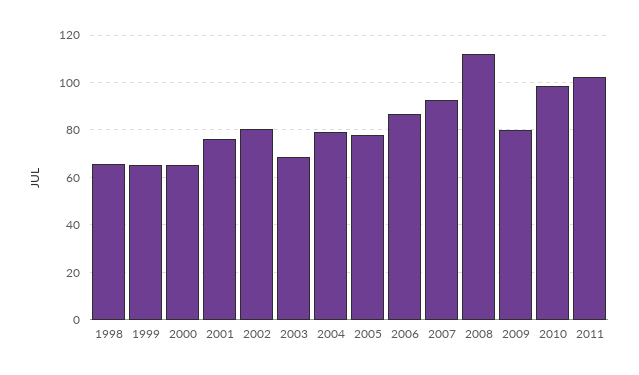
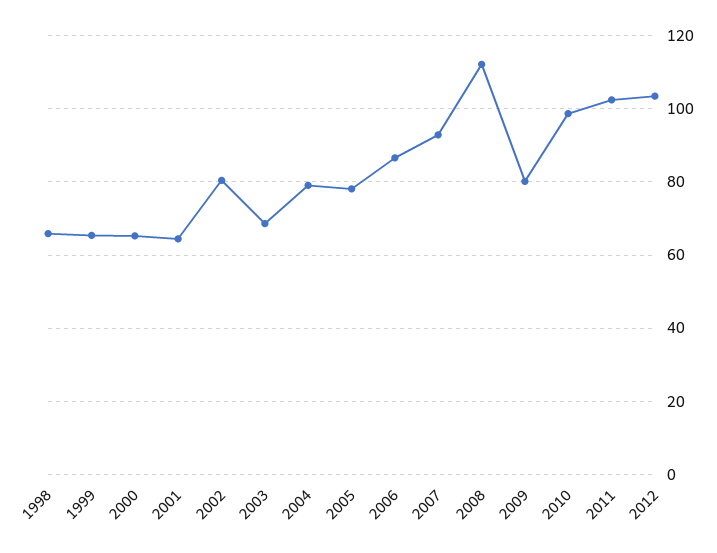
2001: 75 -> 64
2012: none -> 104

